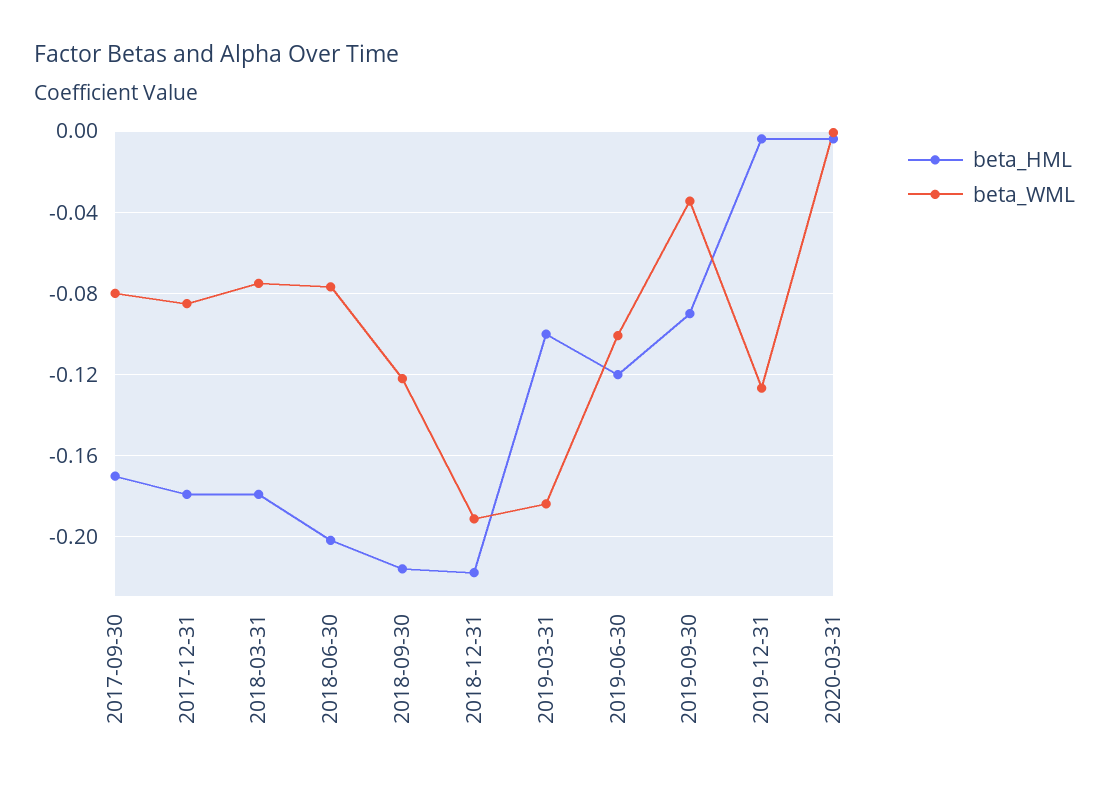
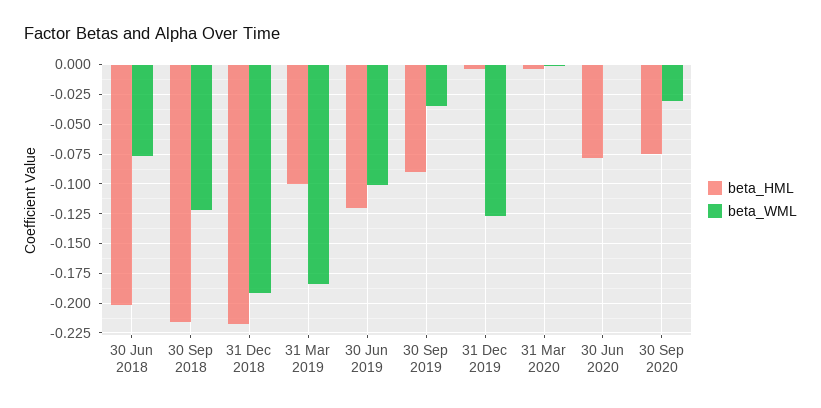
beta_HML, 2017-09-30: -0.17 -> none
beta_WML, 2017-09-30: -0.08 -> none
beta_HML, 2017-12-31: -0.18 -> none
beta_WML, 2017-12-31: -0.085 -> none
beta_HML, 2018-03-31: -0.18 -> none
beta_WML, 2018-03-31: -0.075 -> none
beta_HML, 30 Jun 2020: none -> -0.075
beta_WML, 30 Jun 2020: none -> 0
beta_HML, 30 Sep 2020: none -> -0.075
beta_WML, 30 Sep 2020: none -> -0.025

